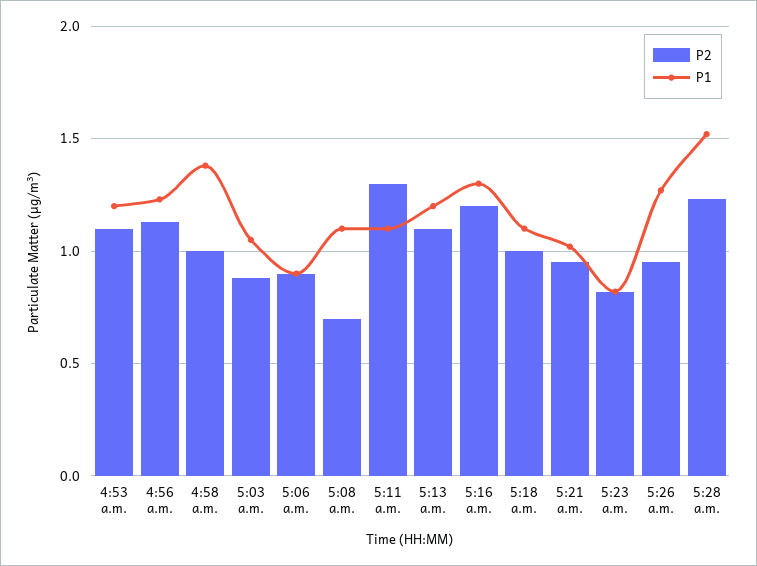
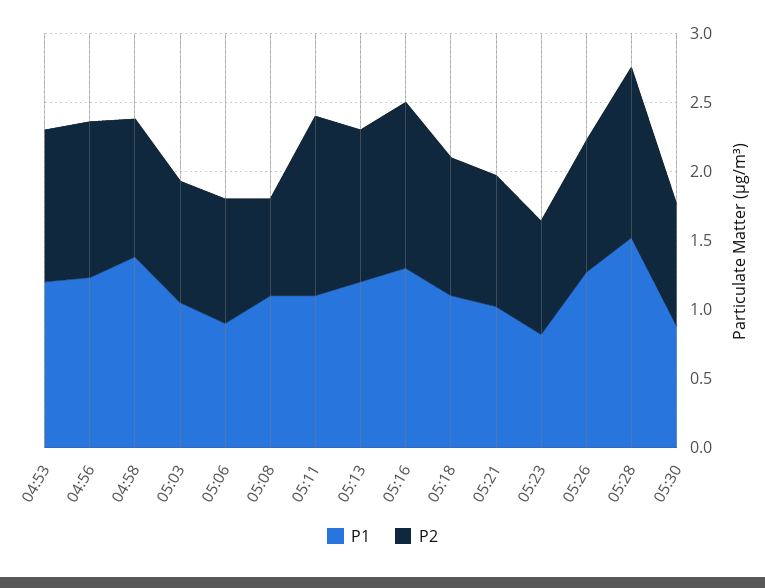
P1, 05:30: none -> 0.9
P2, 05:30: none -> 0.9

